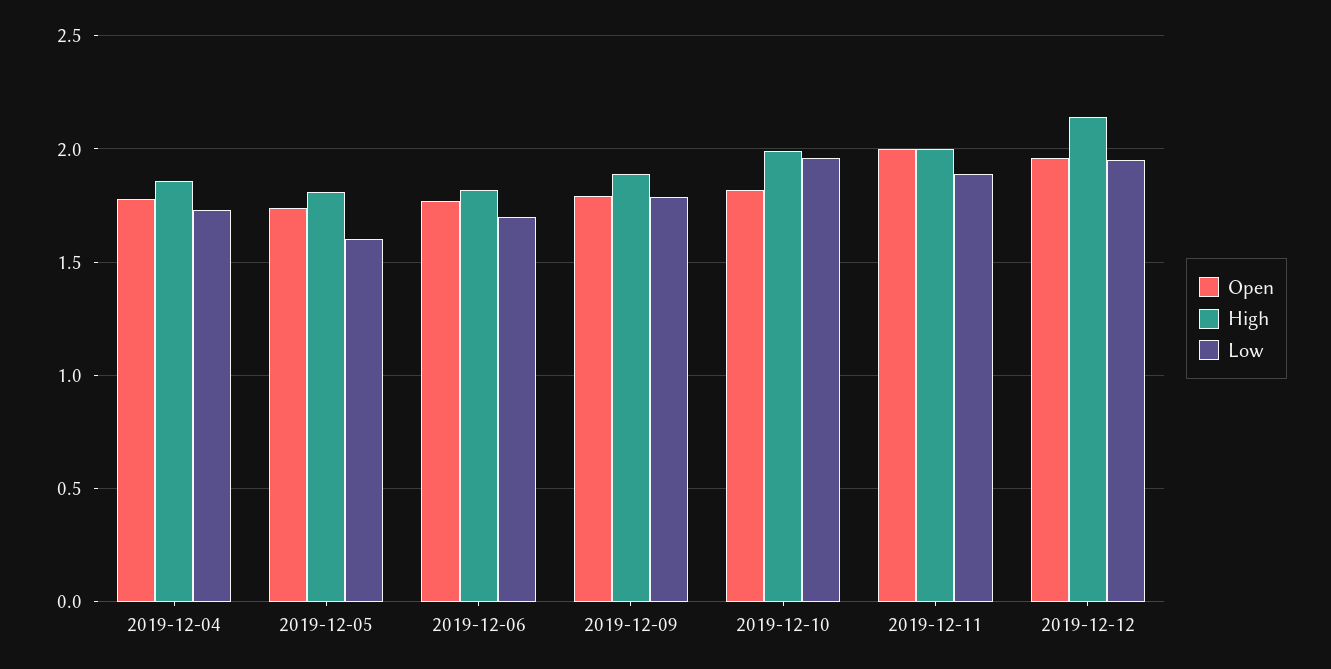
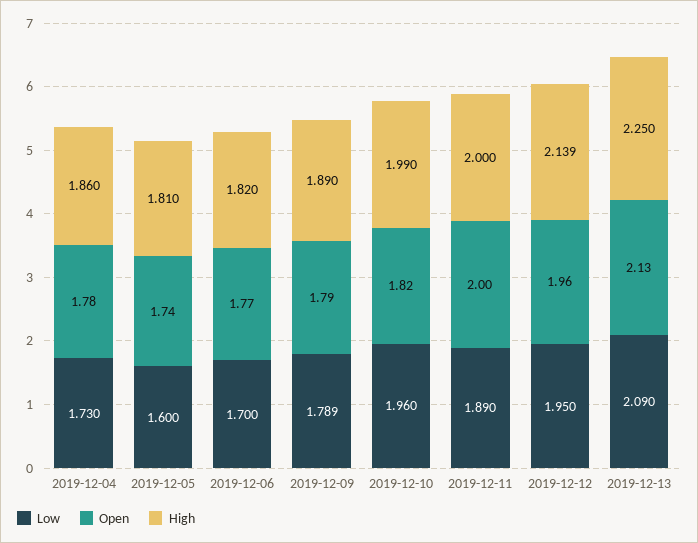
Low, 2019-12-13: none -> 2.09
Open, 2019-12-13: none -> 2.13
High, 2019-12-13: none -> 2.25

